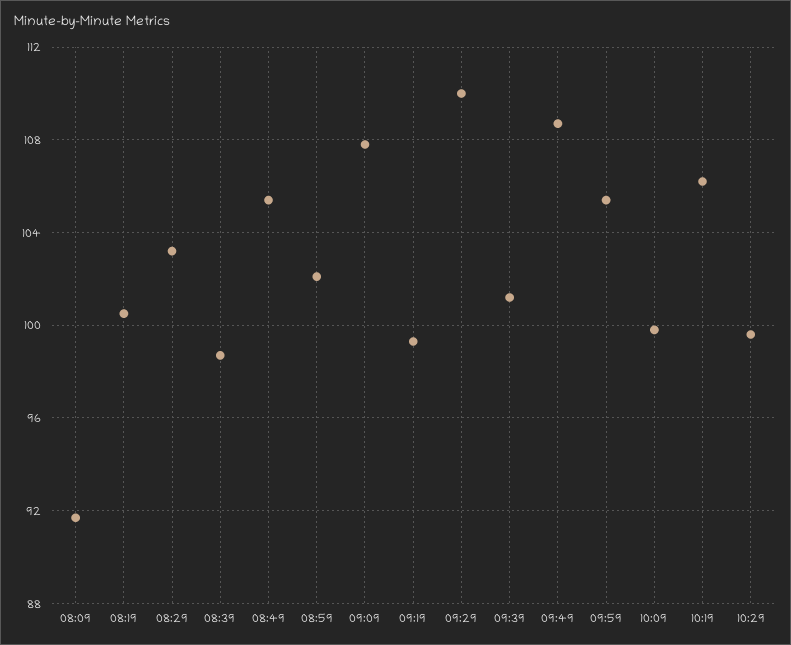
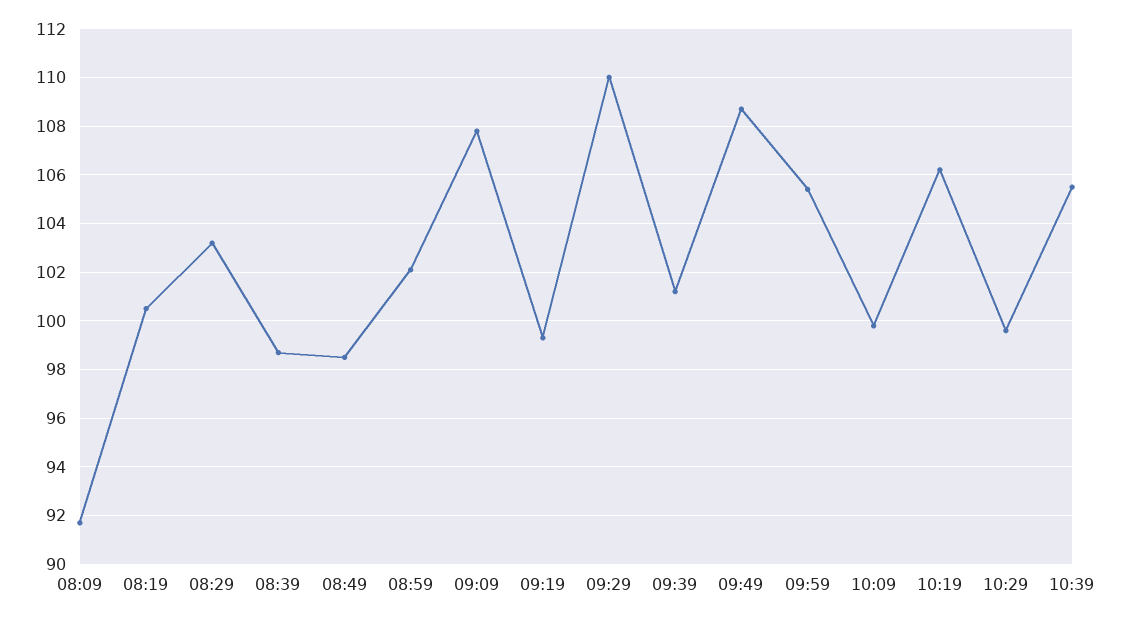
08:49: 105.5 -> 98.5
10:39: none -> 105.5

